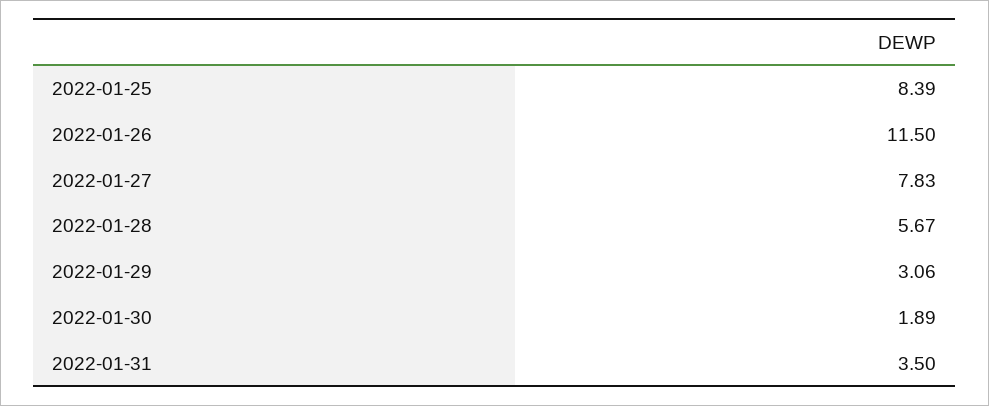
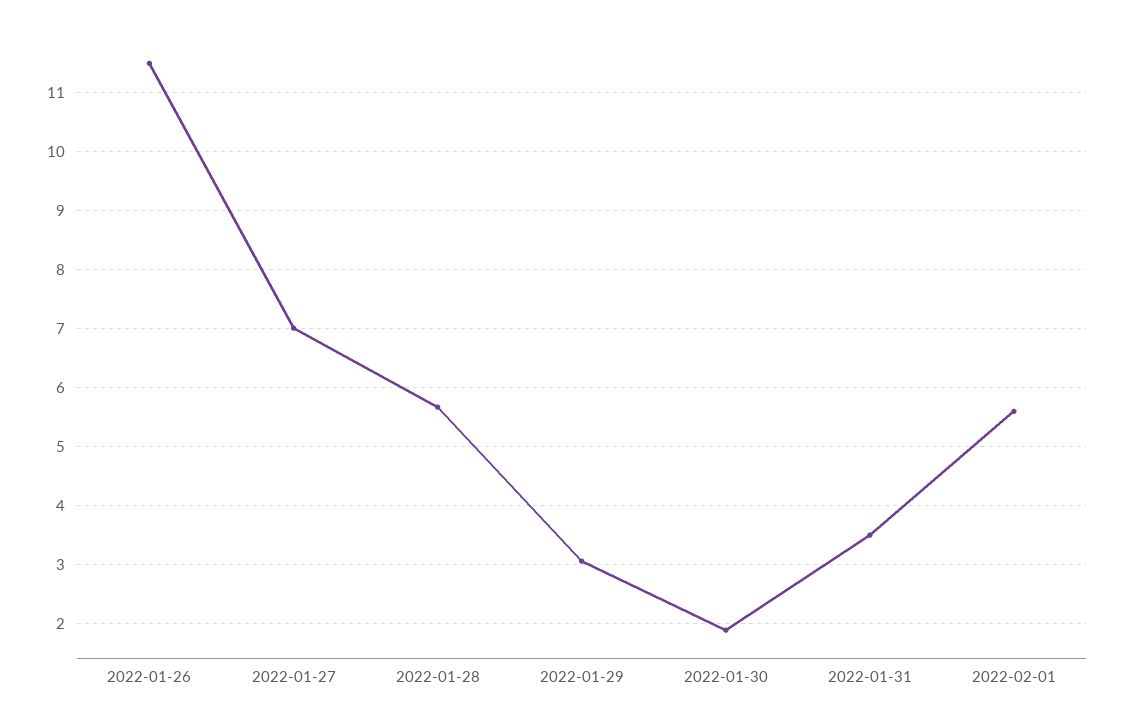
2022-01-25: 8.39 -> none
2022-01-27: 7.83 -> 7
2022-02-01: none -> 5.6

